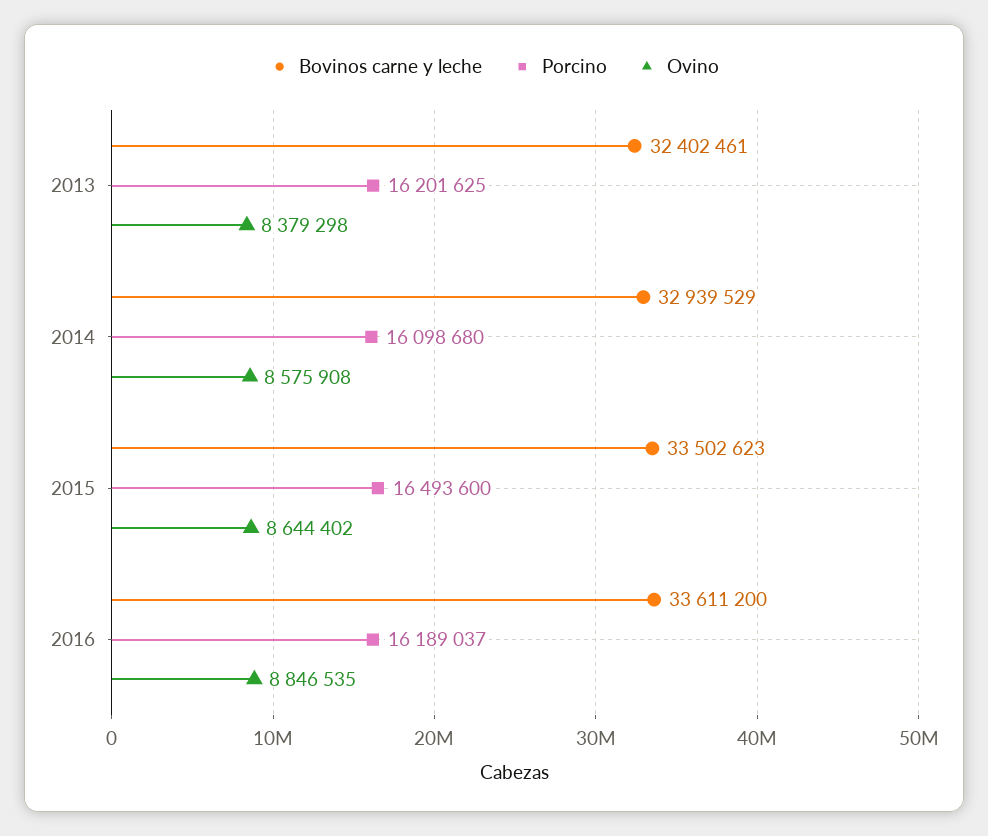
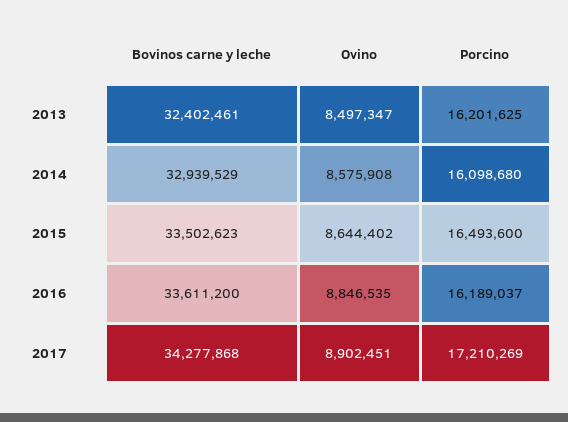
Ovino, 2013: 8379298 -> 8497347
Bovinos carne y leche, 2017: none -> 34277868
Ovino, 2017: none -> 8902451
Porcino, 2017: none -> 17210269

